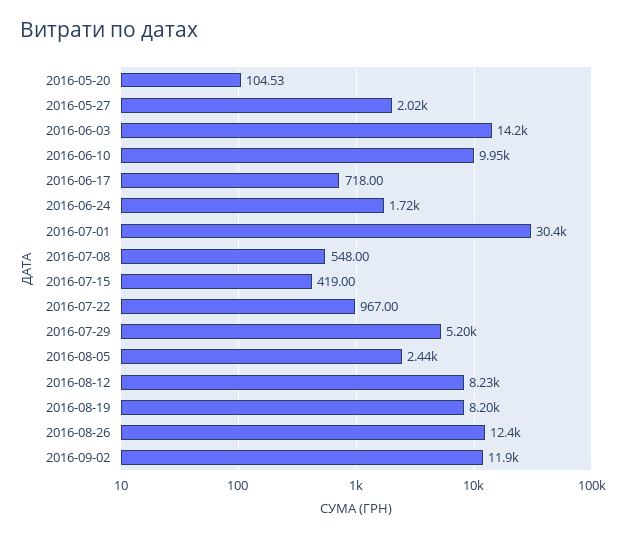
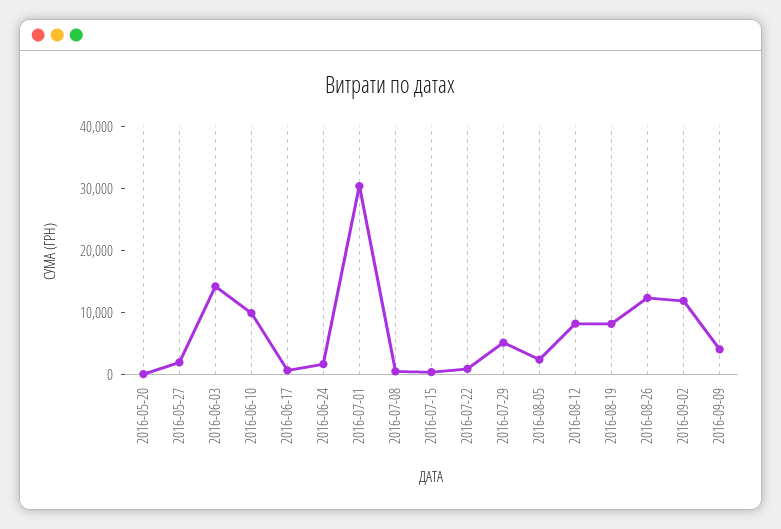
2016-09-09: none -> 4000

